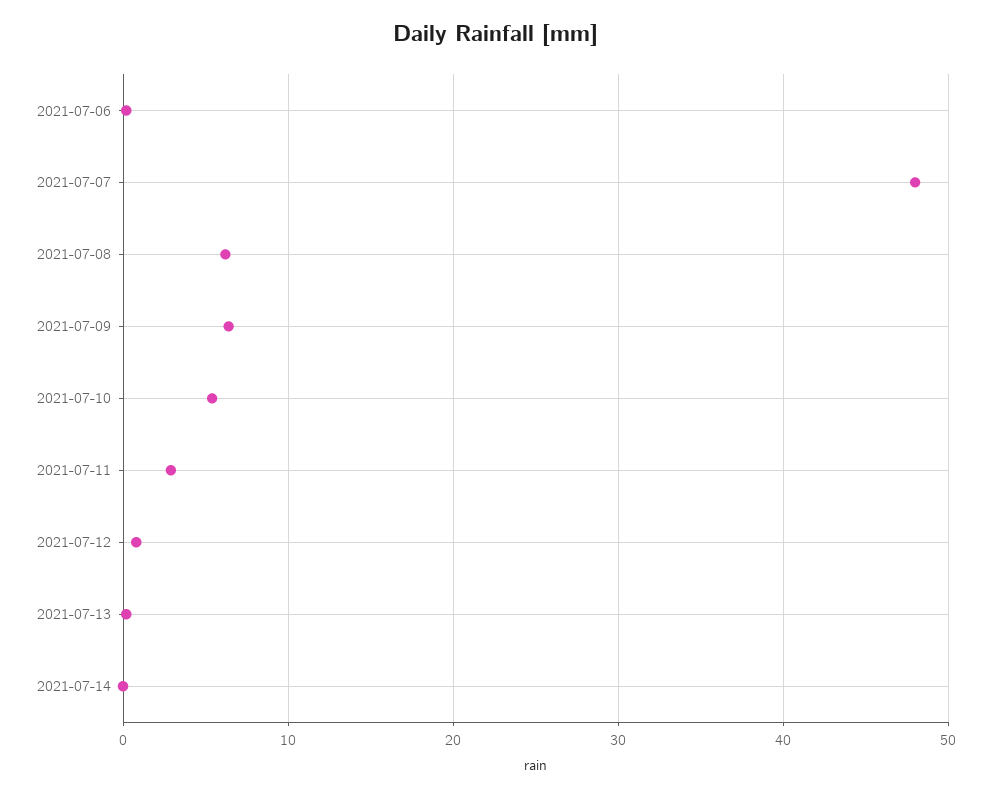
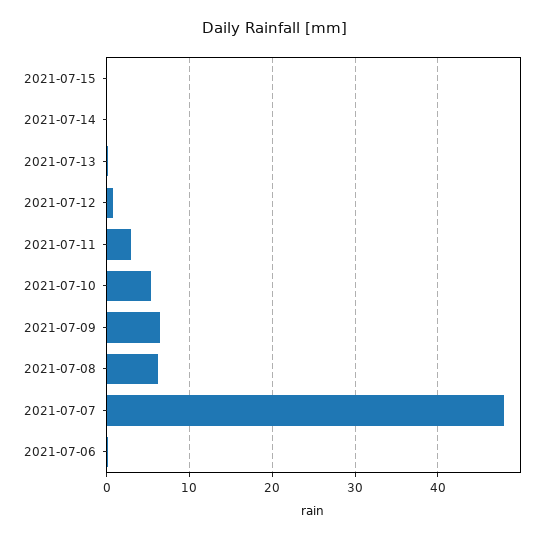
2021-07-15: none -> 0

